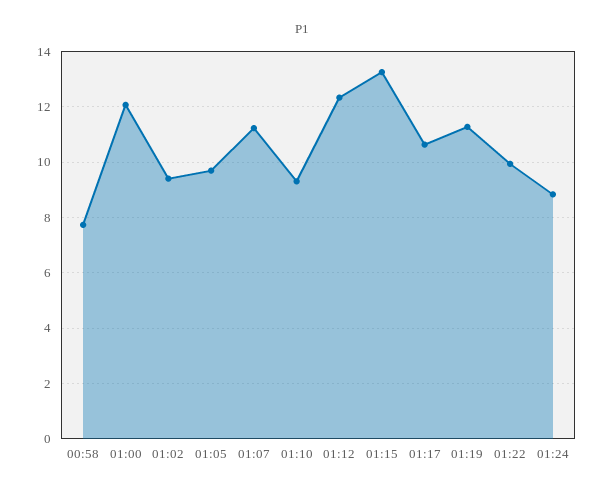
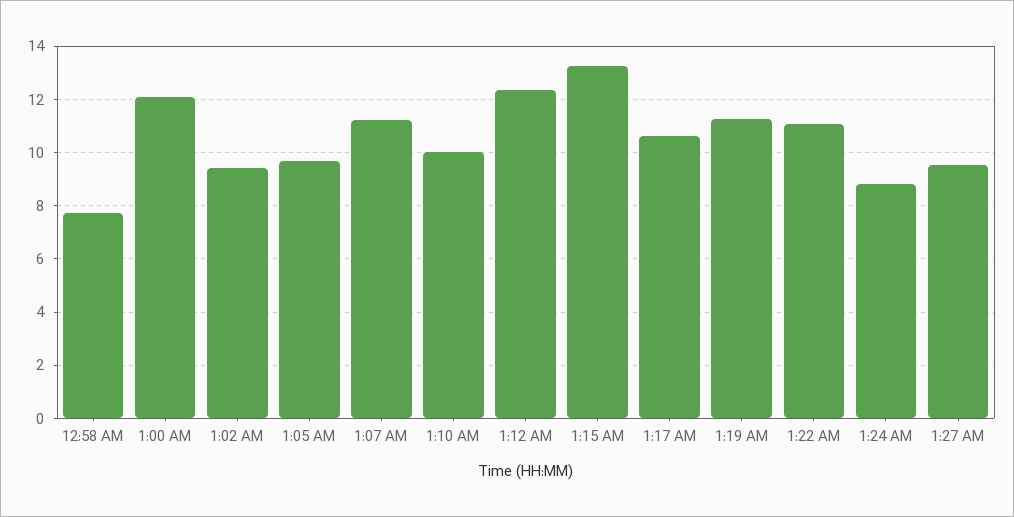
01:10: 9.25 -> 10
01:22: 10 -> 11
1:27 AM: none -> 9.5

